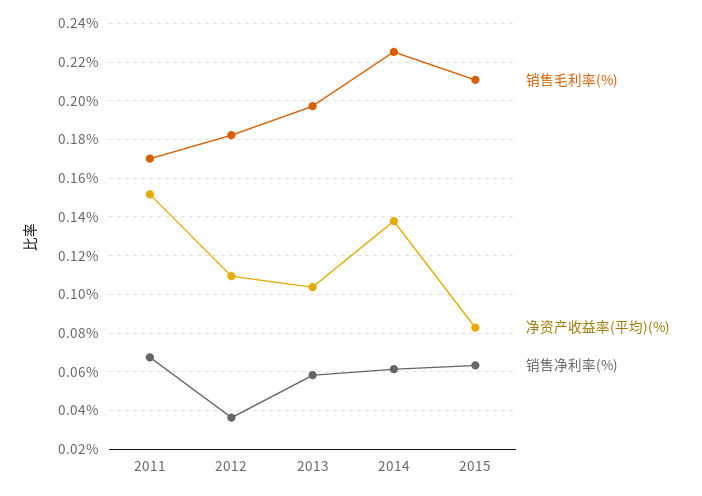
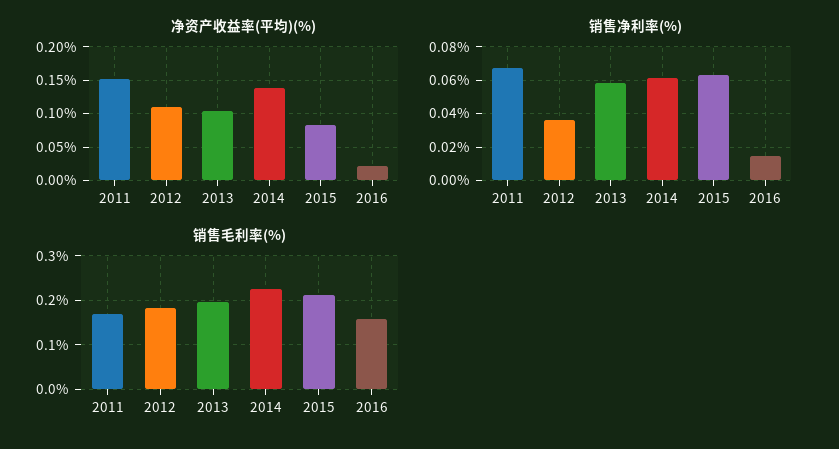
净资产收益率(平均)(%), 2016: none -> 0.02
销售净利率(%), 2016: none -> 0.015
销售毛利率(%), 2016: none -> 0.16

